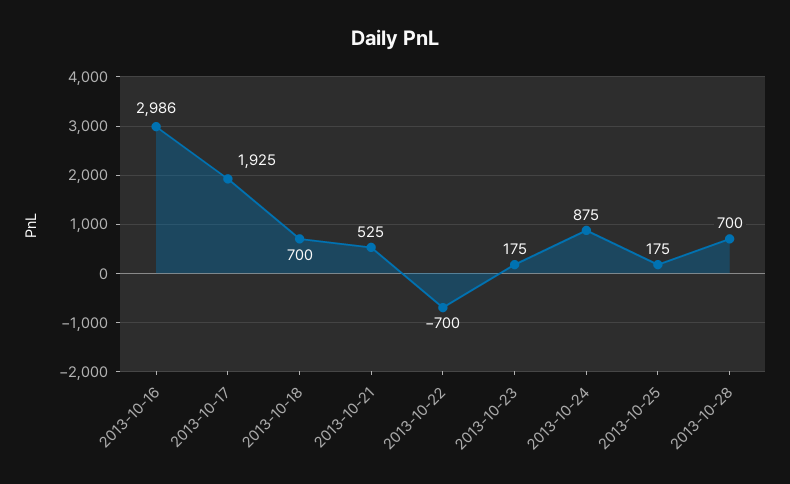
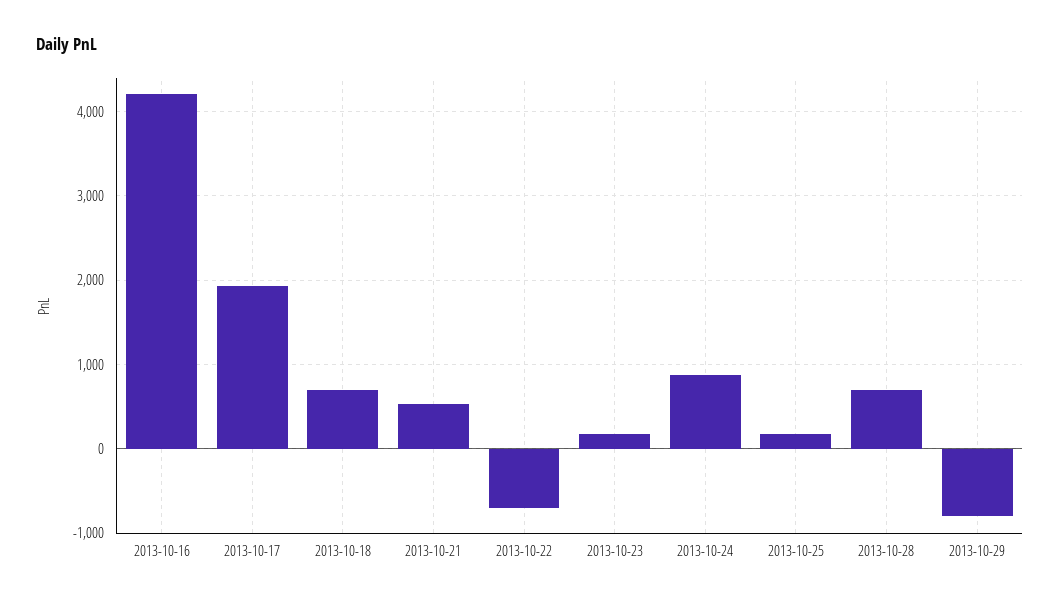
2013-10-16: 2986 -> 4200
2013-10-29: none -> -800

